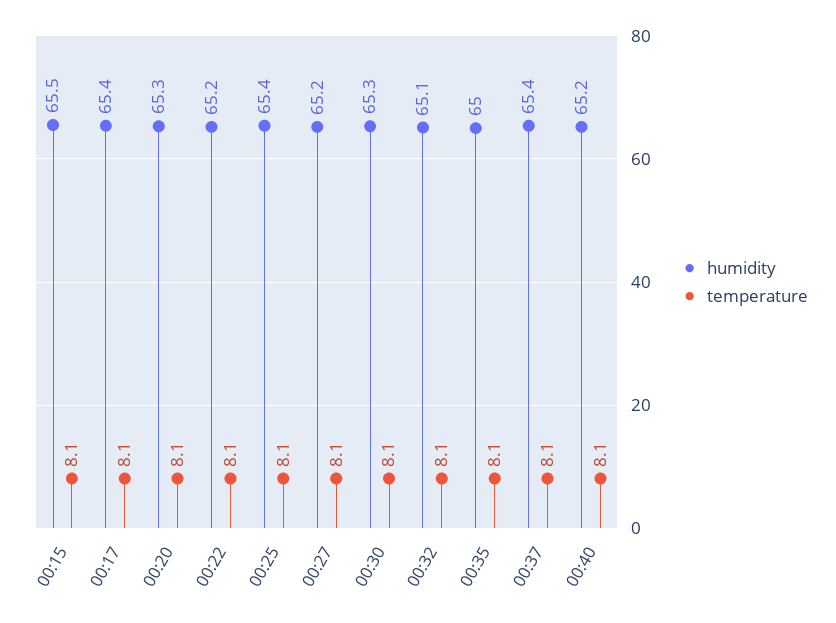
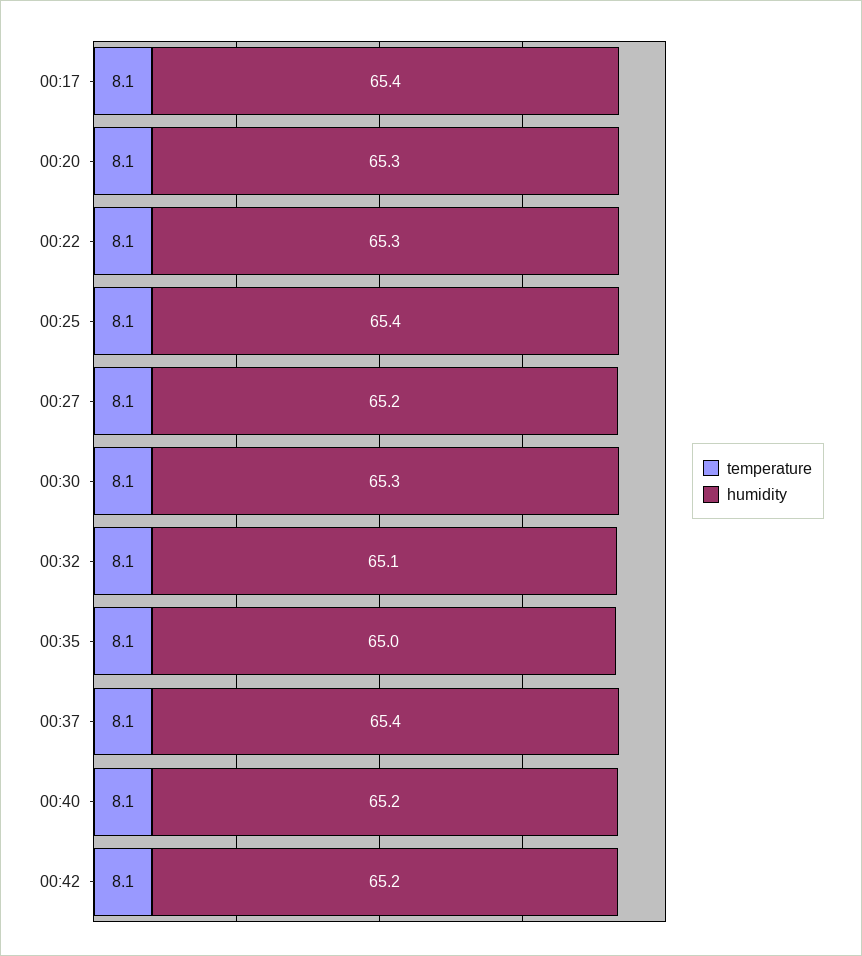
humidity, 00:15: 65.5 -> none
temperature, 00:15: 8.1 -> none
humidity, 00:22: 65.2 -> 65.3
temperature, 00:42: none -> 8.1
humidity, 00:42: none -> 65.2

